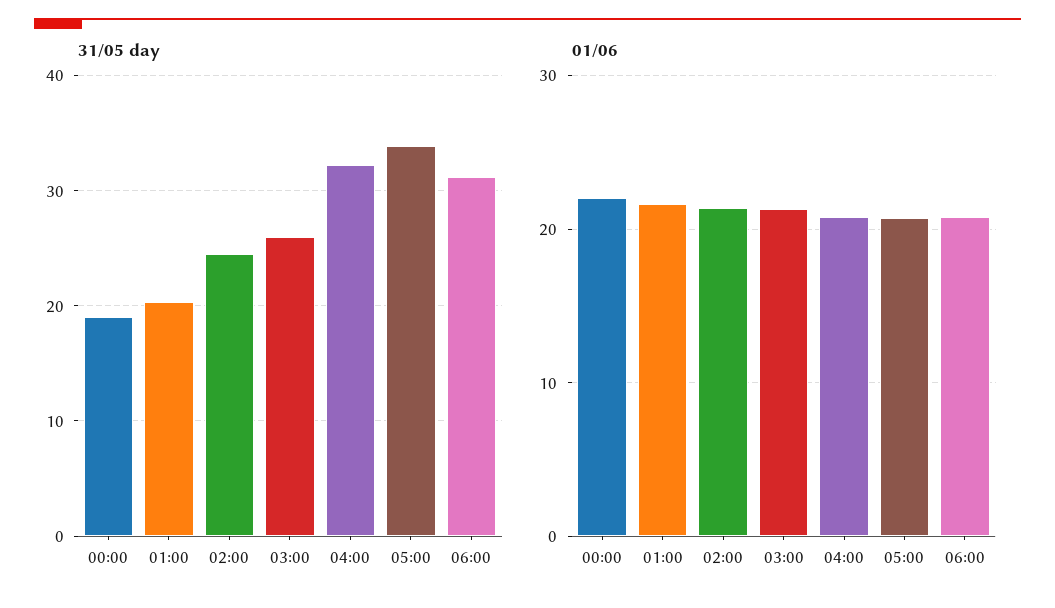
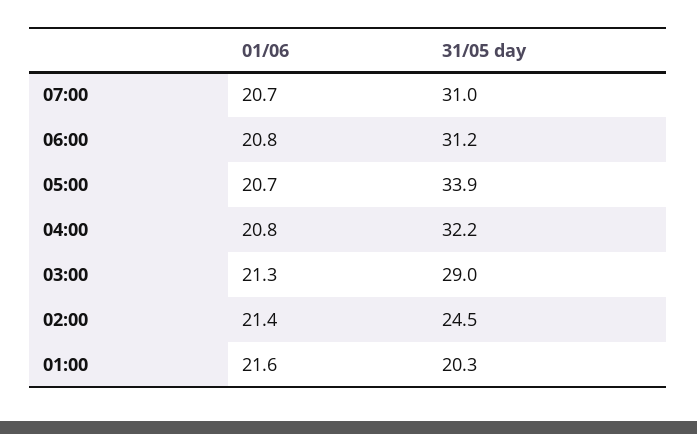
31/05 day, 00:00: 19 -> none
31/05 day, 03:00: 26 -> 29
01/06, 00:00: 22 -> none
01/06, 07:00: none -> 20.7
31/05 day, 07:00: none -> 31

